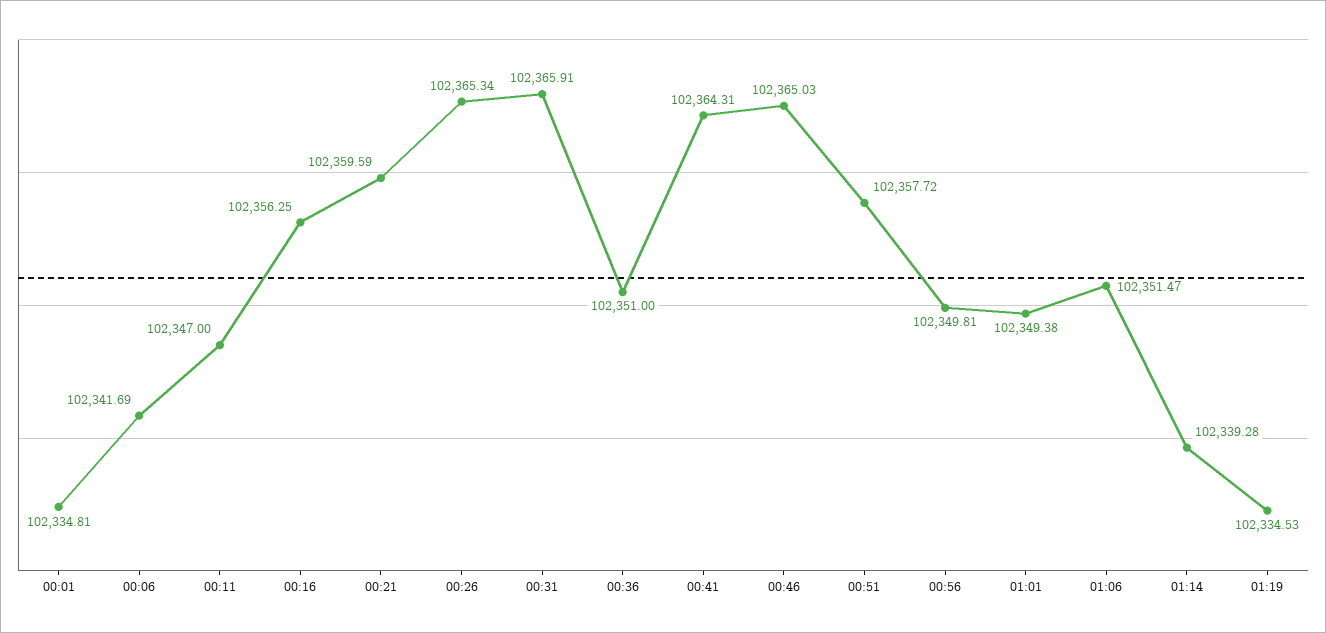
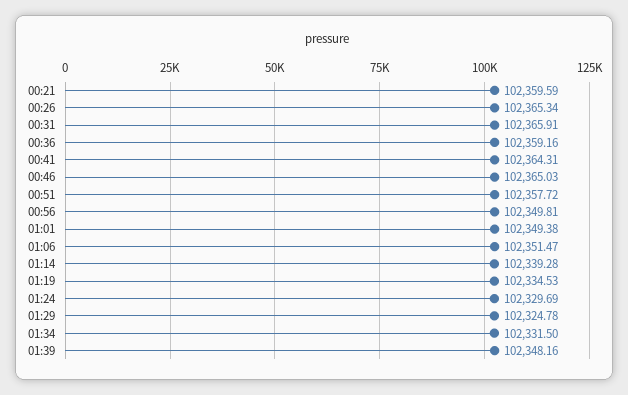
00:01: 102334.81 -> none
00:06: 102341.69 -> none
00:11: 102347 -> none
00:16: 102356.25 -> none
00:36: 102351 -> 102359.16
01:24: none -> 102329.69
01:29: none -> 102324.78
01:34: none -> 102331.5
01:39: none -> 102348.16

